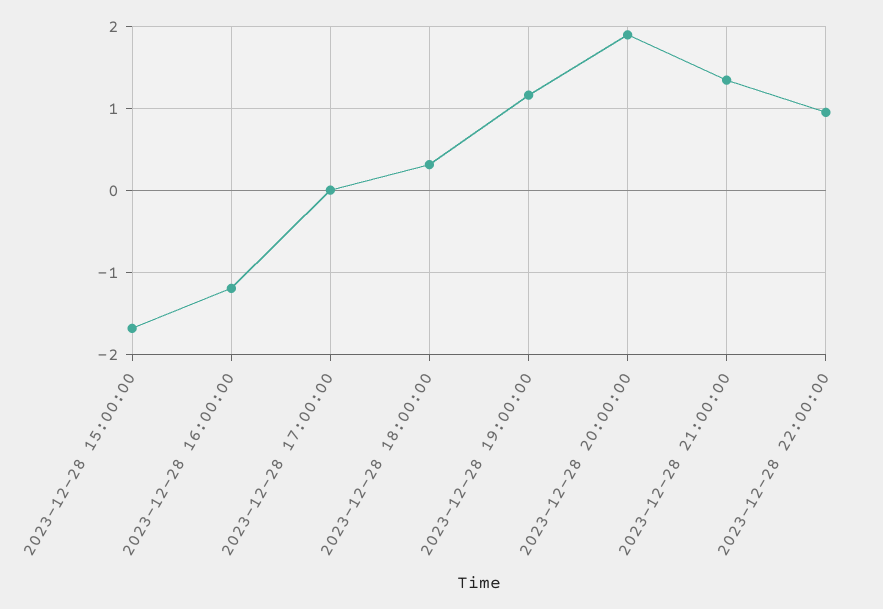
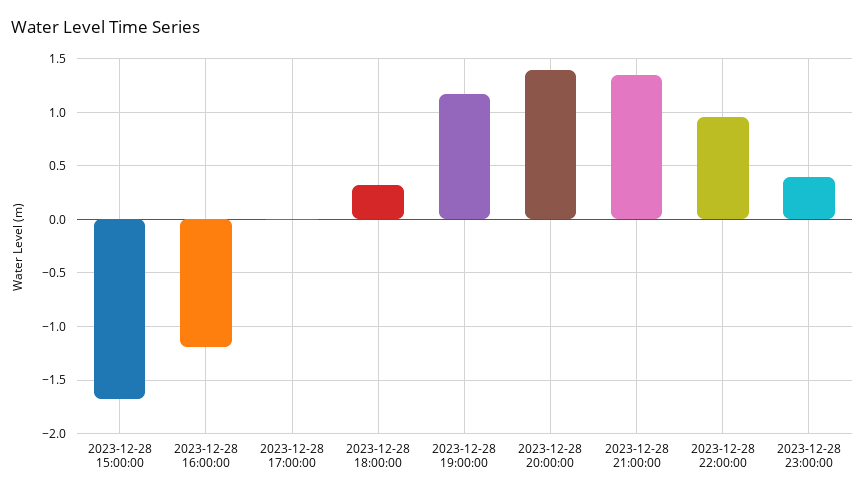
2023-12-28 20:00:00: 1.9 -> 1.4
2023-12-28 23:00:00: none -> 0.4

